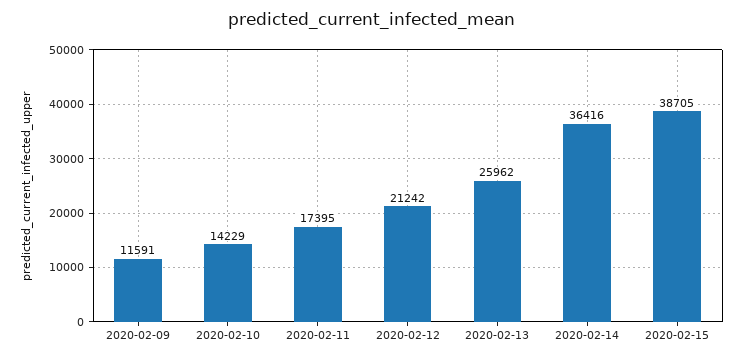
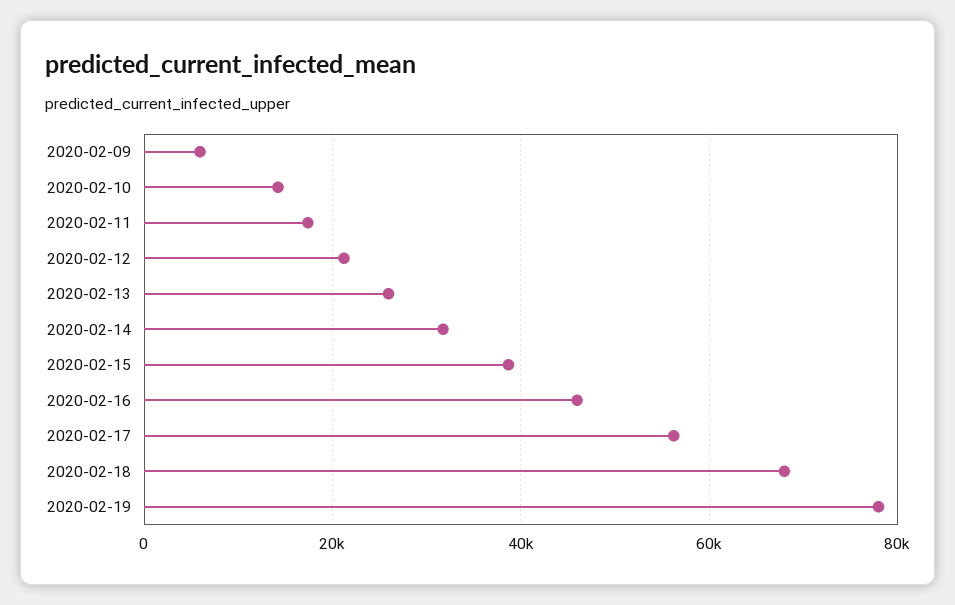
2020-02-09: 11591 -> 6000
2020-02-14: 36416 -> 32000
2020-02-16: none -> 46000
2020-02-17: none -> 56000
2020-02-18: none -> 68000
2020-02-19: none -> 78000

